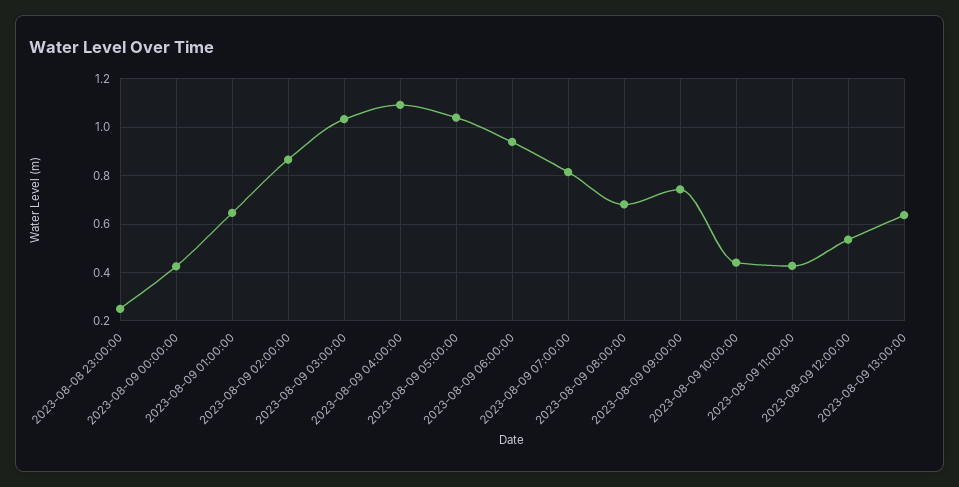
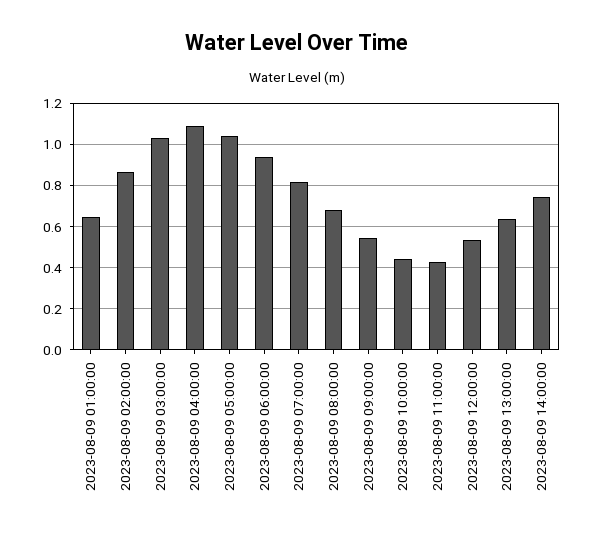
2023-08-08 23:00:00: 0.25 -> none
2023-08-09 00:00:00: 0.425 -> none
2023-08-09 09:00:00: 0.75 -> 0.55
2023-08-09 14:00:00: none -> 0.75

